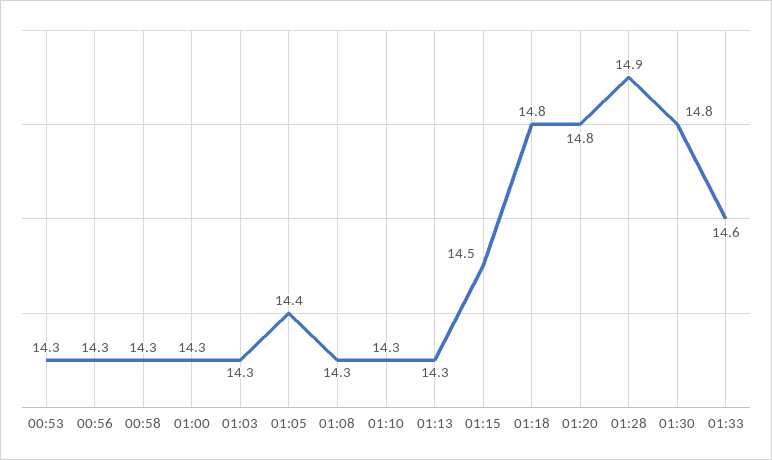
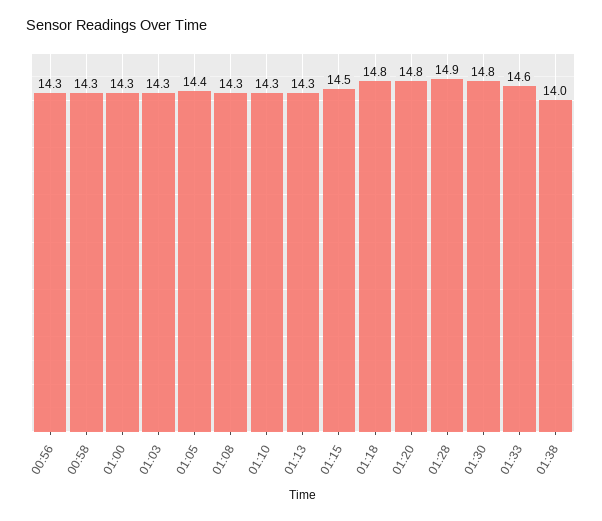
00:53: 14.3 -> none
01:38: none -> 14

